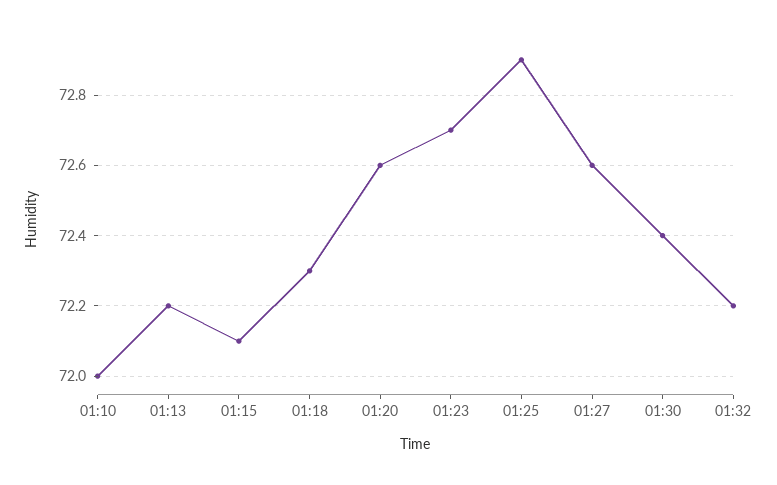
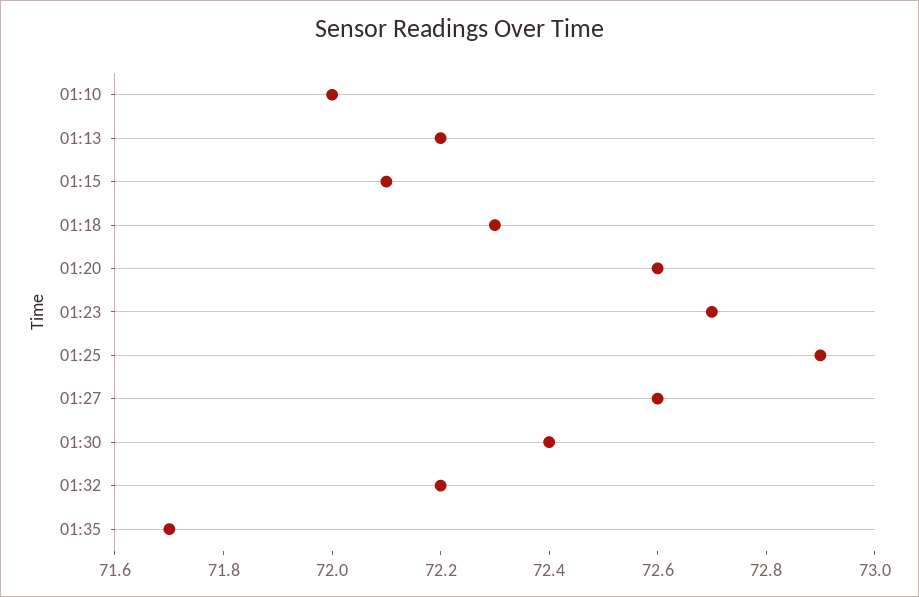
01:35: none -> 71.7

